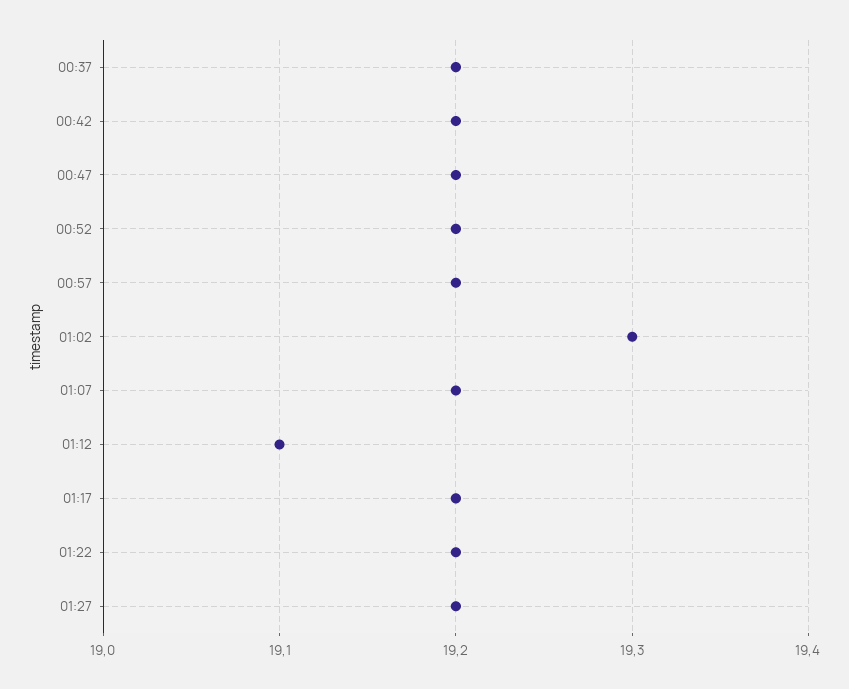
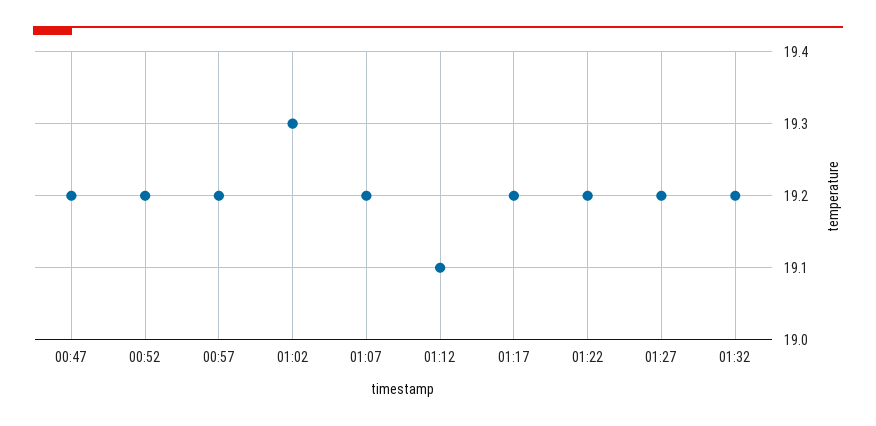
00:37: 19.2 -> none
00:42: 19.2 -> none
01:32: none -> 19.2

